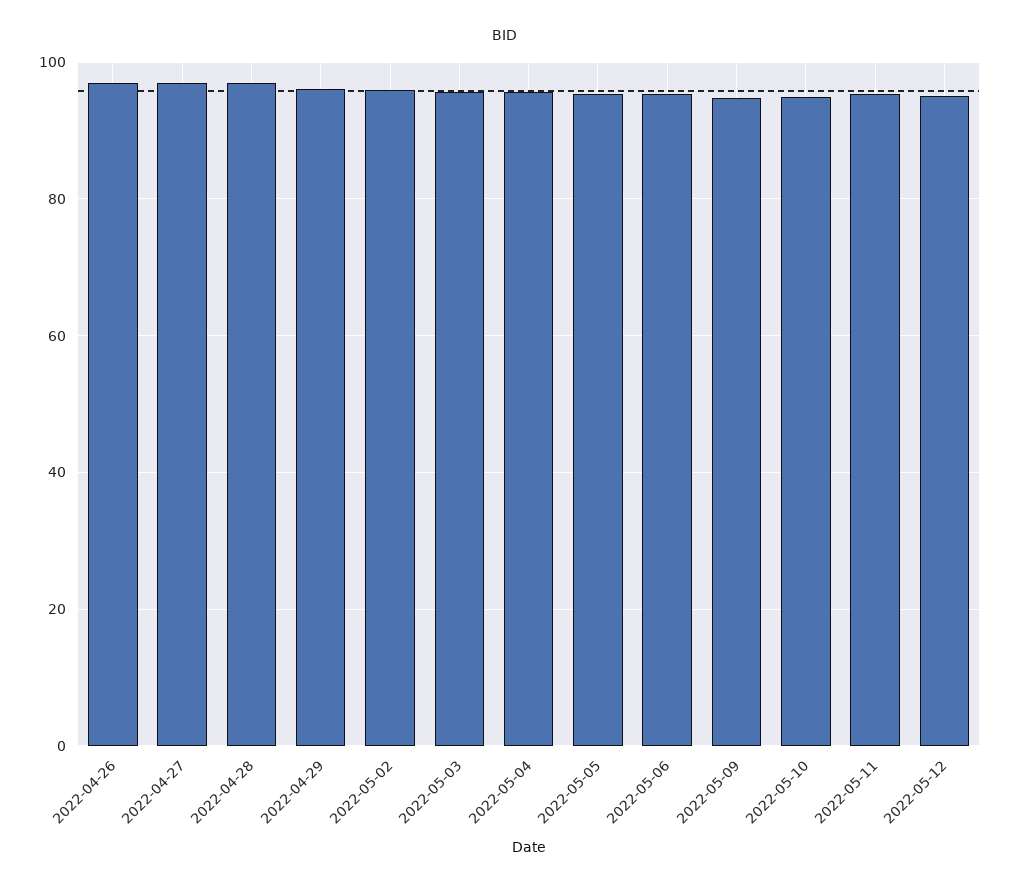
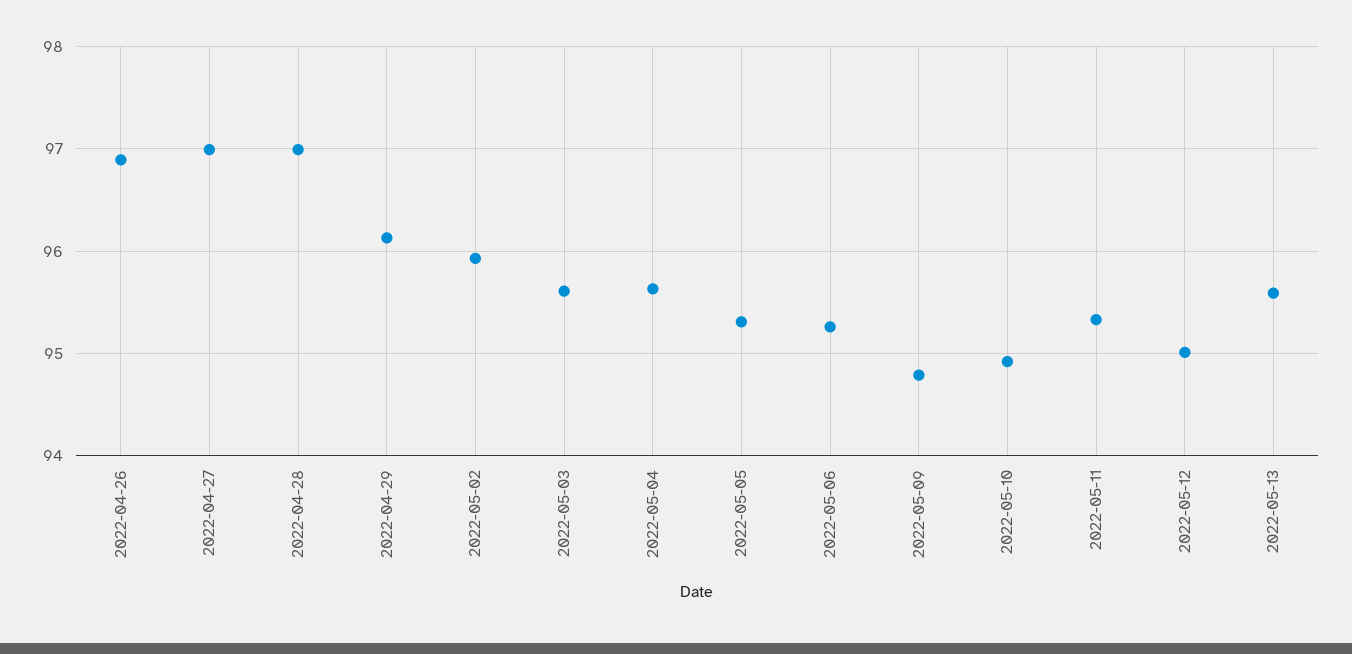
2022-05-13: none -> 95.6

